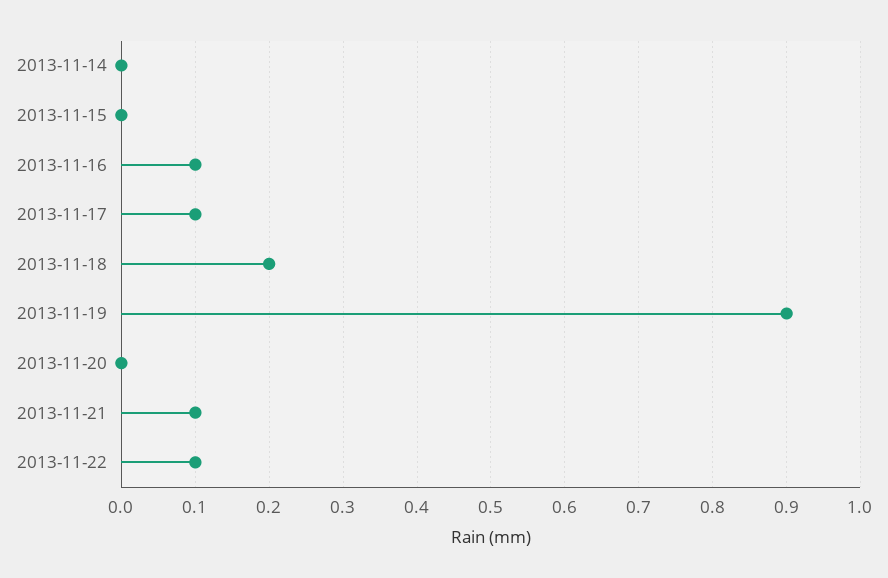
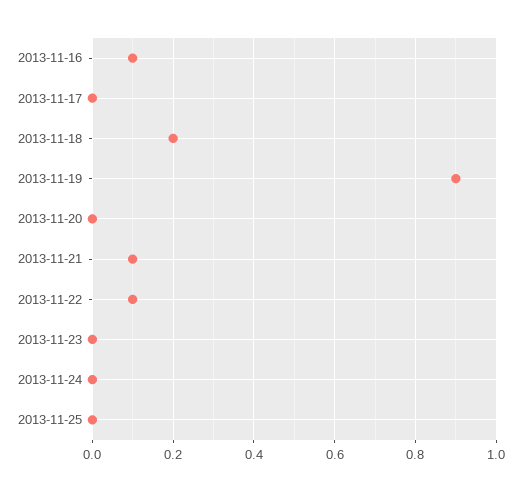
2013-11-14: 0 -> none
2013-11-15: 0 -> none
2013-11-17: 0.1 -> 0
2013-11-23: none -> 0
2013-11-24: none -> 0
2013-11-25: none -> 0

